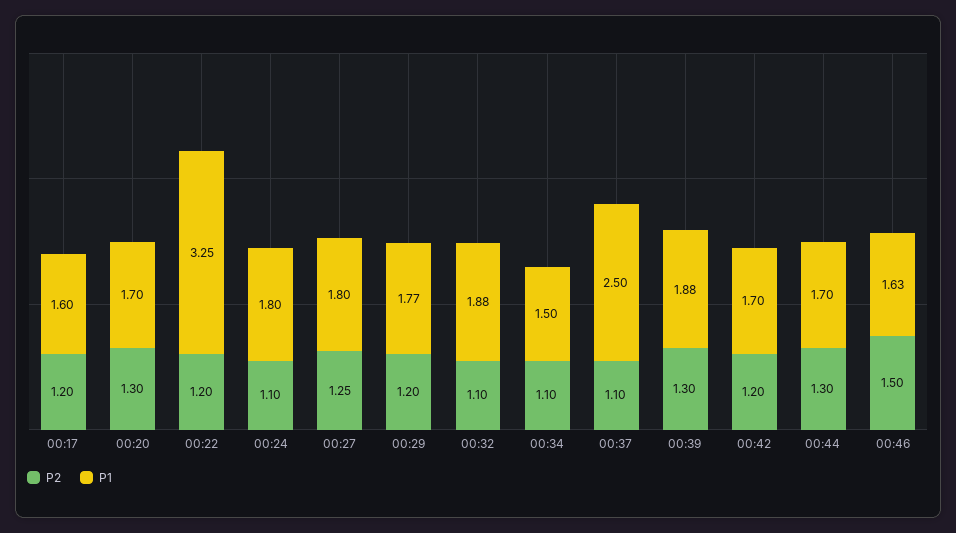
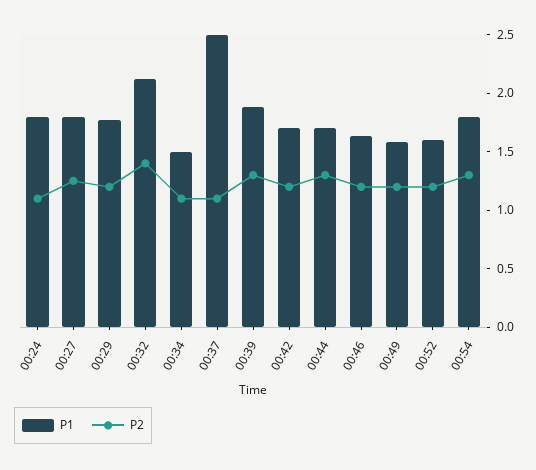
P2, 00:17: 1.2 -> none
P1, 00:17: 1.6 -> none
P2, 00:20: 1.3 -> none
P1, 00:20: 1.7 -> none
P2, 00:22: 1.2 -> none
P1, 00:22: 3.25 -> none
P2, 00:32: 1.1 -> 1.4
P1, 00:32: 1.88 -> 2.1
P2, 00:46: 1.5 -> 1.2
P1, 00:49: none -> 1.6
P2, 00:49: none -> 1.2
P1, 00:52: none -> 1.6
P2, 00:52: none -> 1.2
P1, 00:54: none -> 1.8
P2, 00:54: none -> 1.3

